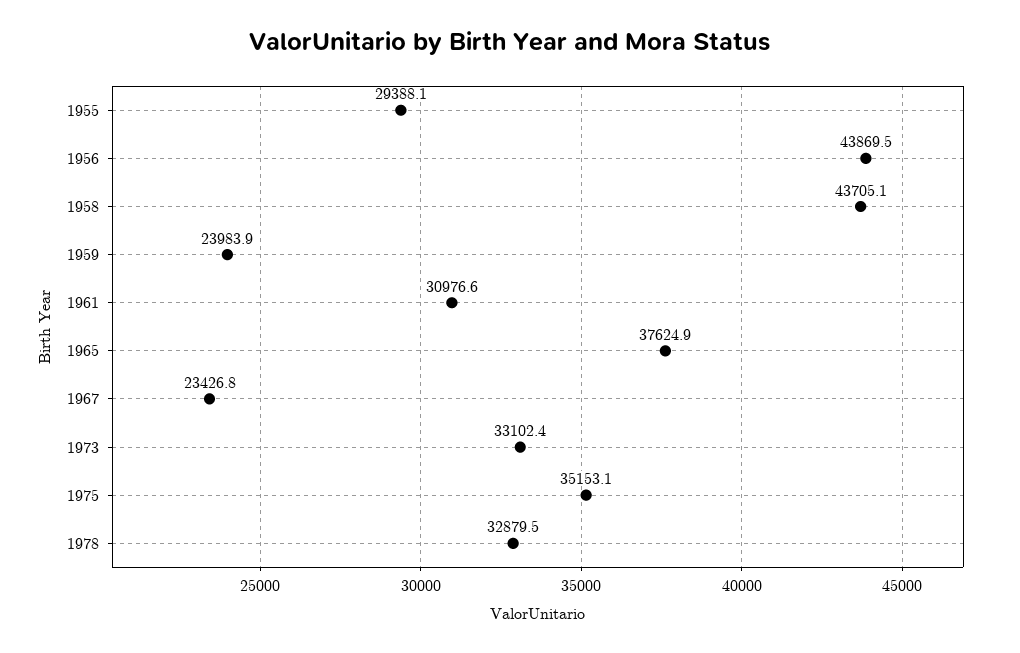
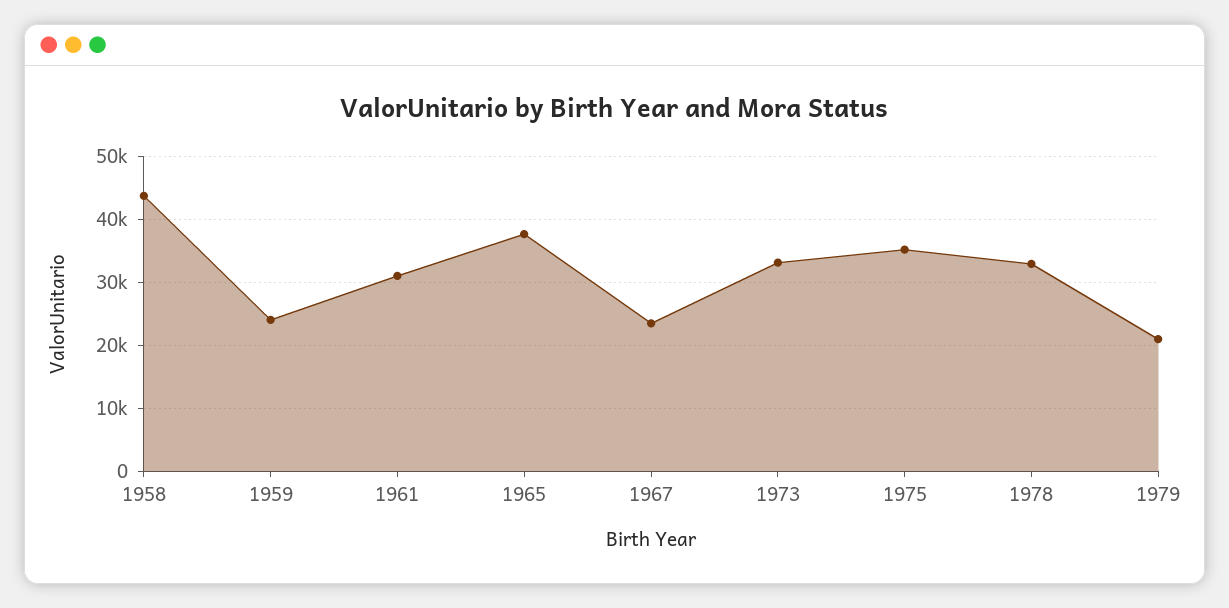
1955: 29388.1 -> none
1956: 43869.5 -> none
1979: none -> 21000

